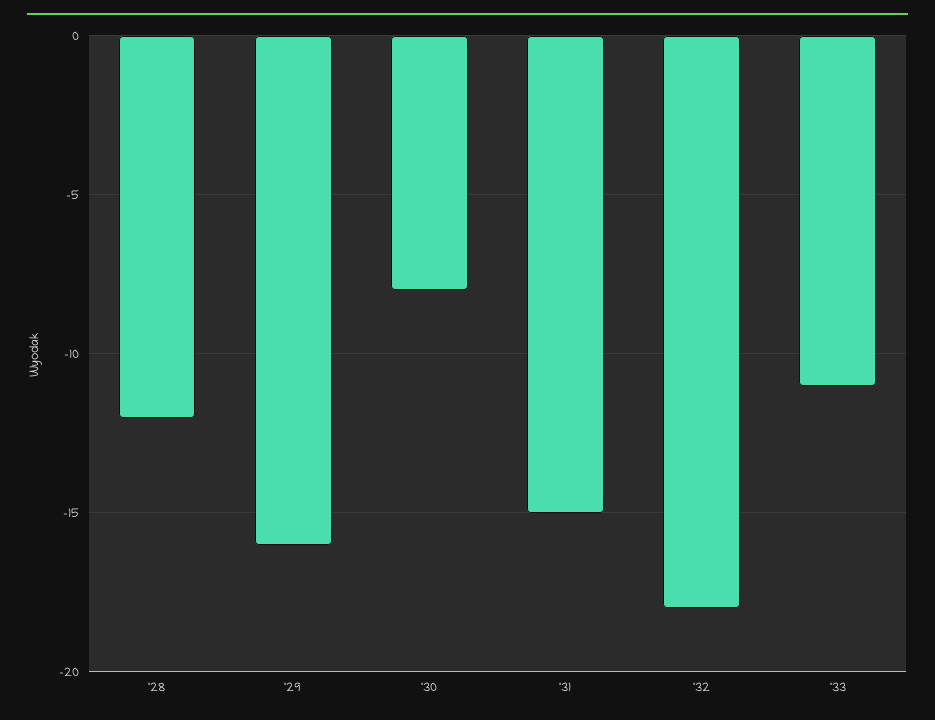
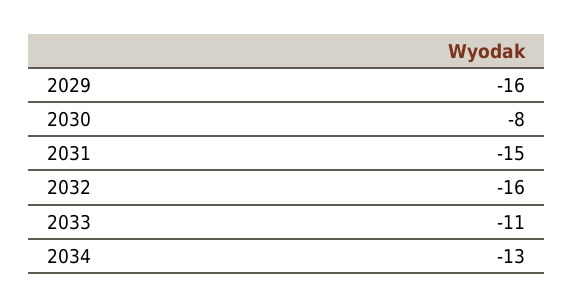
'28: -12 -> none
'32: -18 -> -16
2034: none -> -13

